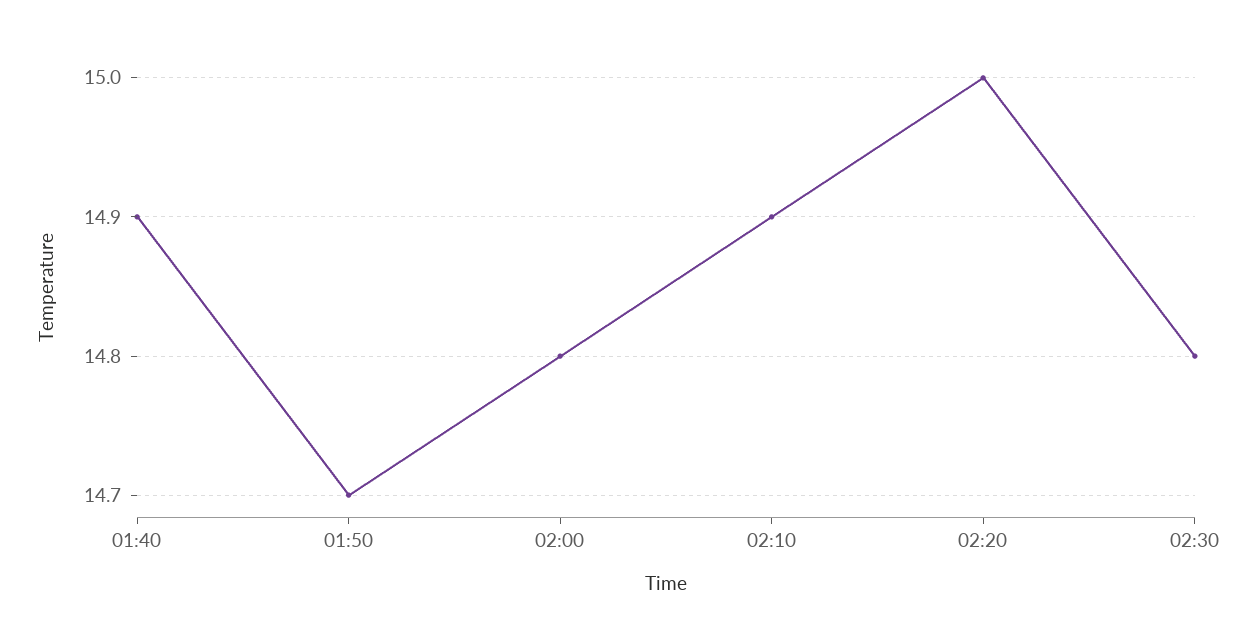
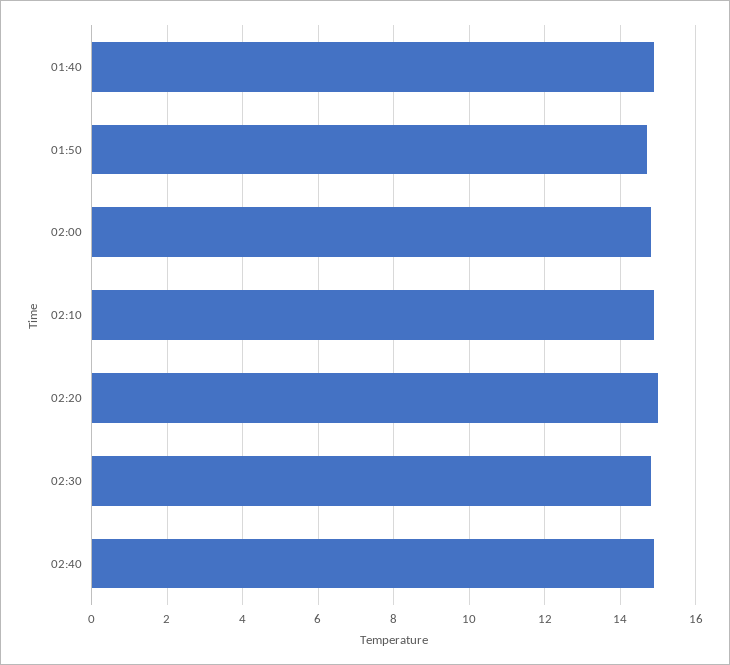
02:40: none -> 15

